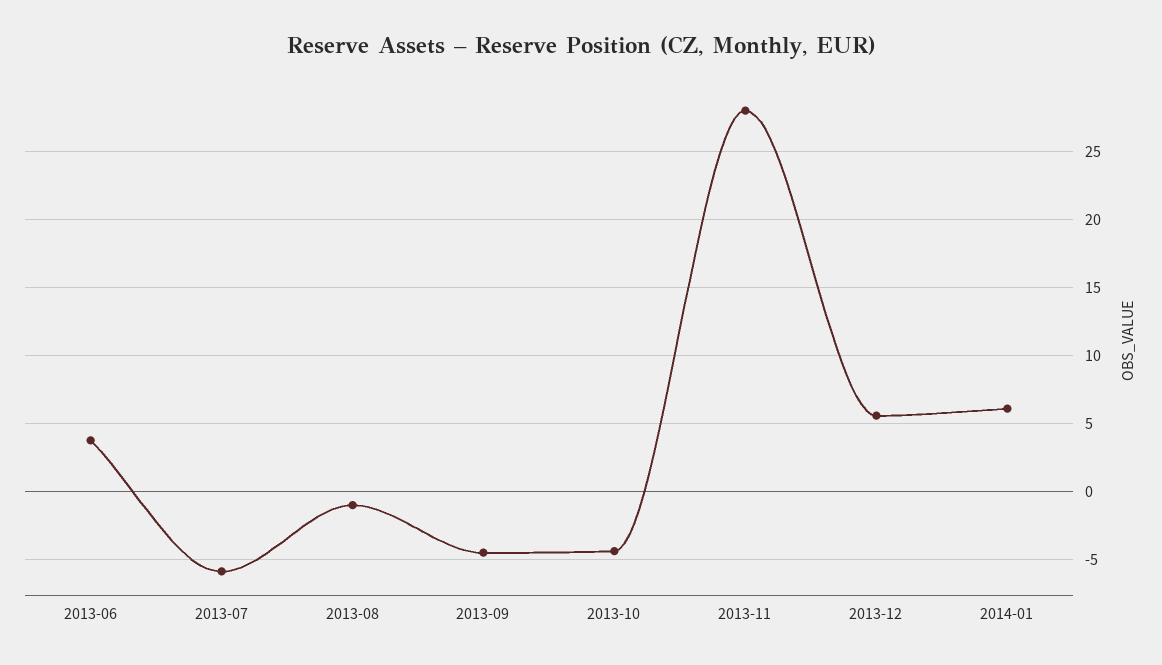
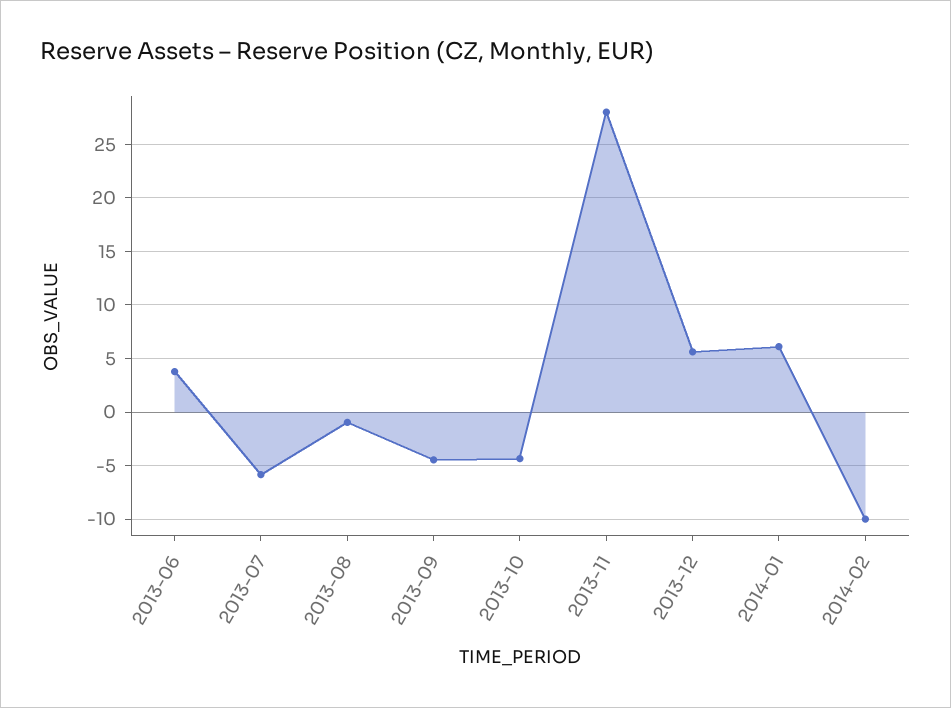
2014-02: none -> -10

